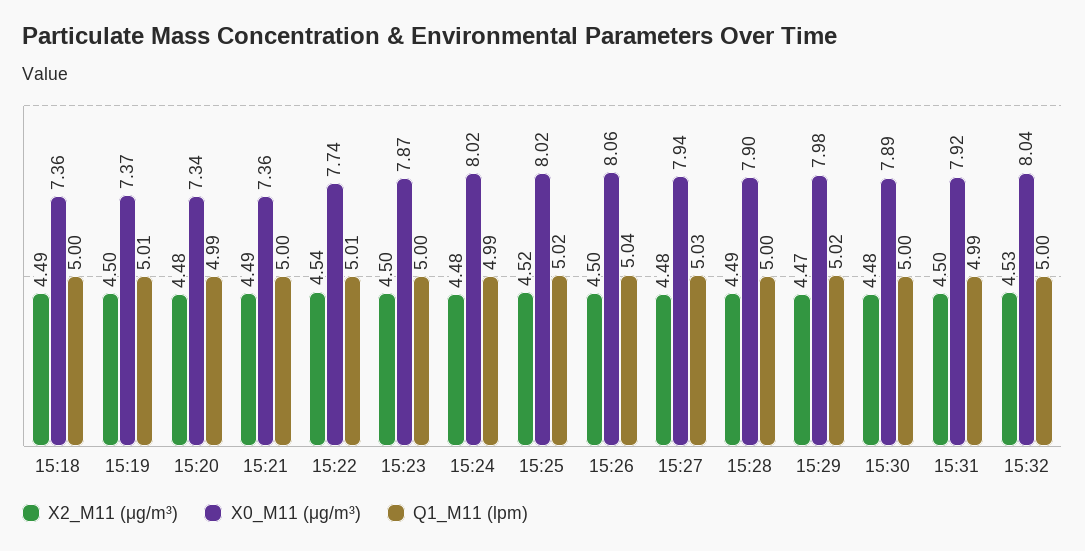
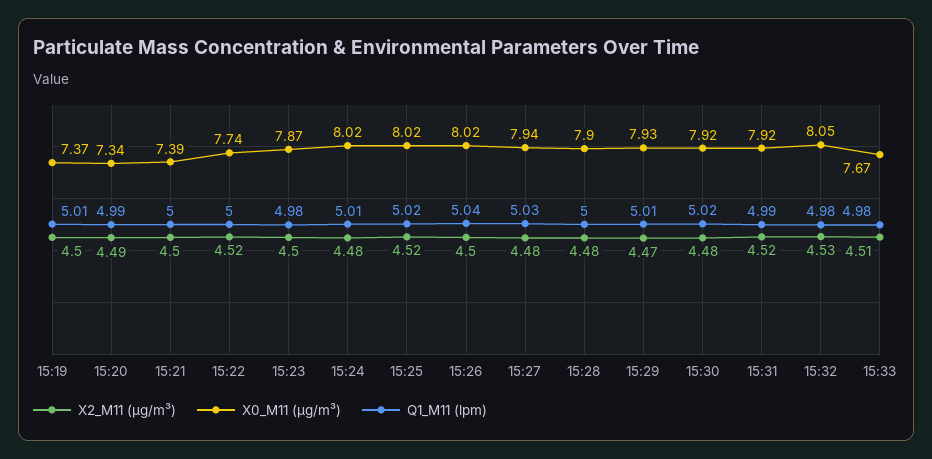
X2_M11 (μg/m³), 15:18: 4.49 -> none
X0_M11 (μg/m³), 15:18: 7.36 -> none
Q1_M11 (lpm), 15:18: 5 -> none
X2_M11 (μg/m³), 15:20: 4.48 -> 4.49
X2_M11 (μg/m³), 15:21: 4.49 -> 4.5
X0_M11 (μg/m³), 15:21: 7.36 -> 7.39
X2_M11 (μg/m³), 15:22: 4.54 -> 4.52
Q1_M11 (lpm), 15:22: 5.01 -> 5
Q1_M11 (lpm), 15:23: 5 -> 4.98
Q1_M11 (lpm), 15:24: 4.99 -> 5.01
X0_M11 (μg/m³), 15:26: 8.06 -> 8.02
X2_M11 (μg/m³), 15:28: 4.49 -> 4.48
X0_M11 (μg/m³), 15:29: 7.98 -> 7.93
Q1_M11 (lpm), 15:29: 5.02 -> 5.01
X0_M11 (μg/m³), 15:30: 7.89 -> 7.92
Q1_M11 (lpm), 15:30: 5 -> 5.02
X2_M11 (μg/m³), 15:31: 4.5 -> 4.52
X0_M11 (μg/m³), 15:32: 8.04 -> 8.05
Q1_M11 (lpm), 15:32: 5 -> 4.98
X2_M11 (μg/m³), 15:33: none -> 4.51
X0_M11 (μg/m³), 15:33: none -> 7.67
Q1_M11 (lpm), 15:33: none -> 4.98

